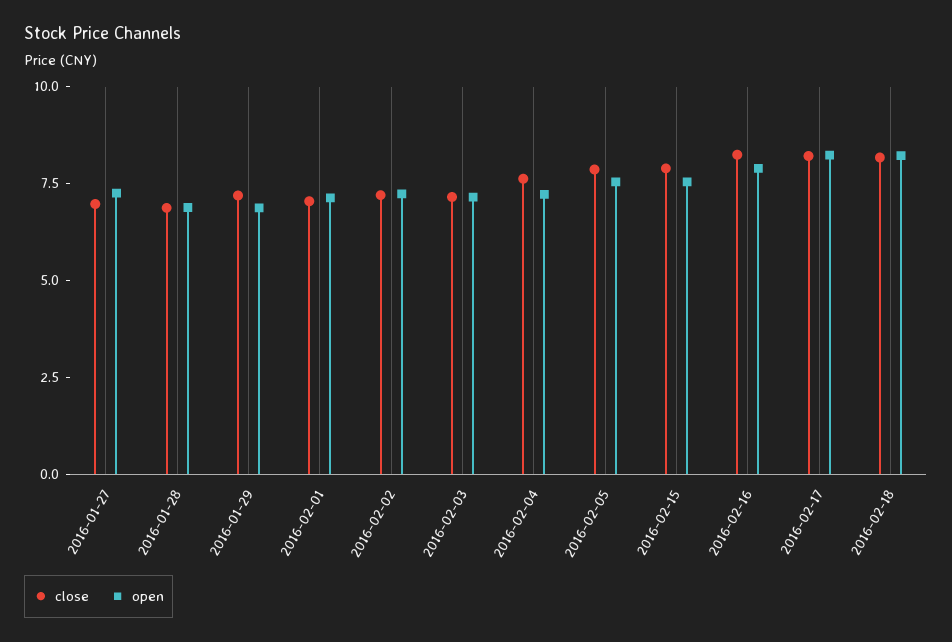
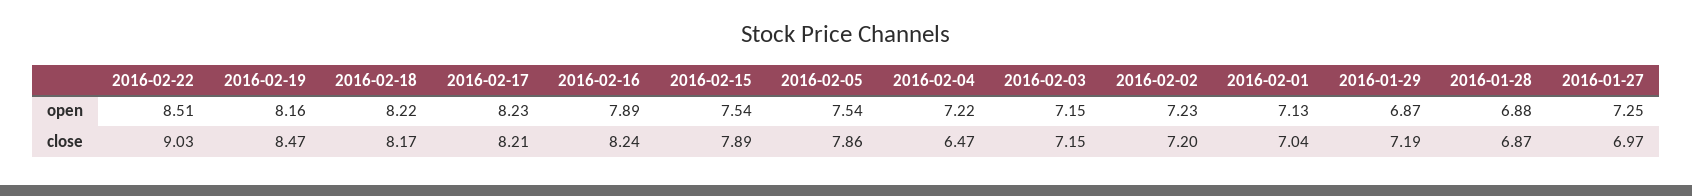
close, 2016-02-04: 7.5 -> 6.47
open, 2016-02-22: none -> 8.51
open, 2016-02-19: none -> 8.16
close, 2016-02-22: none -> 9.03
close, 2016-02-19: none -> 8.47

